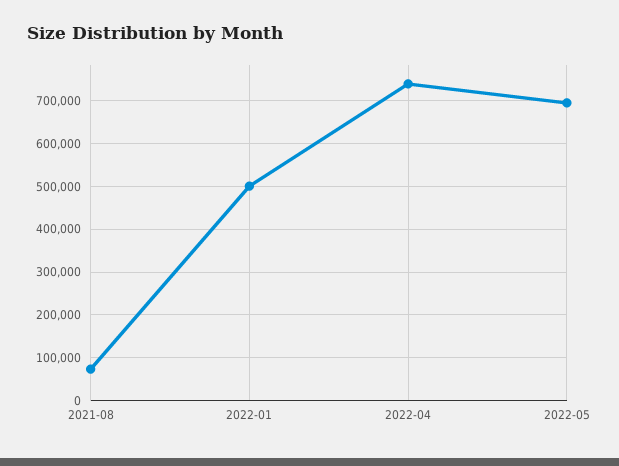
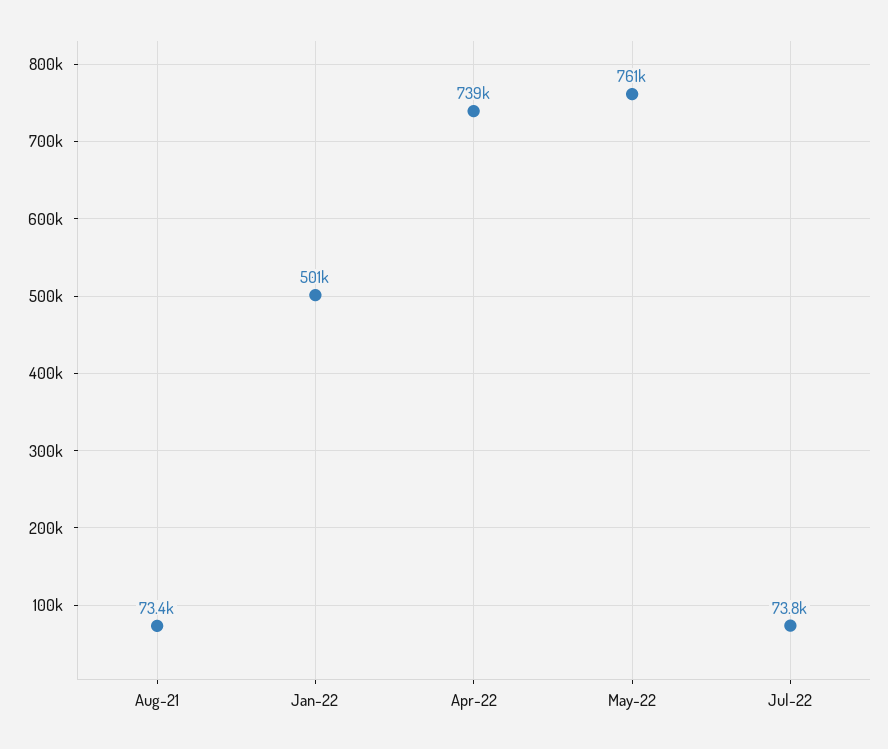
2022-05: 700000 -> 761000
Jul-22: none -> 73800

